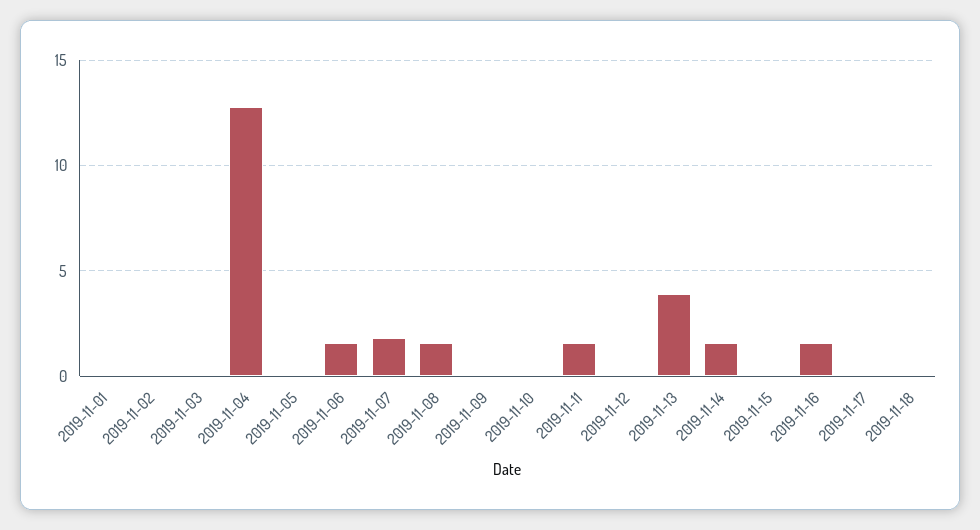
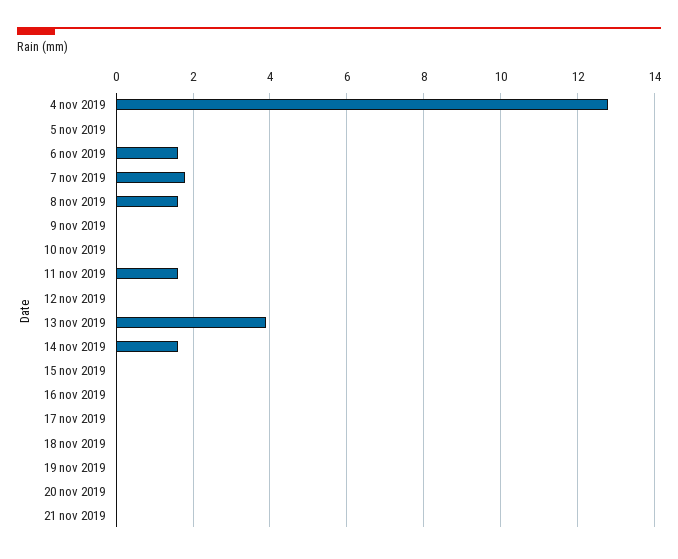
2019-11-01: 0 -> none
2019-11-02: 0 -> none
2019-11-03: 0 -> none
2019-11-16: 1.5 -> 0
19 nov 2019: none -> 0
20 nov 2019: none -> 0
21 nov 2019: none -> 0

